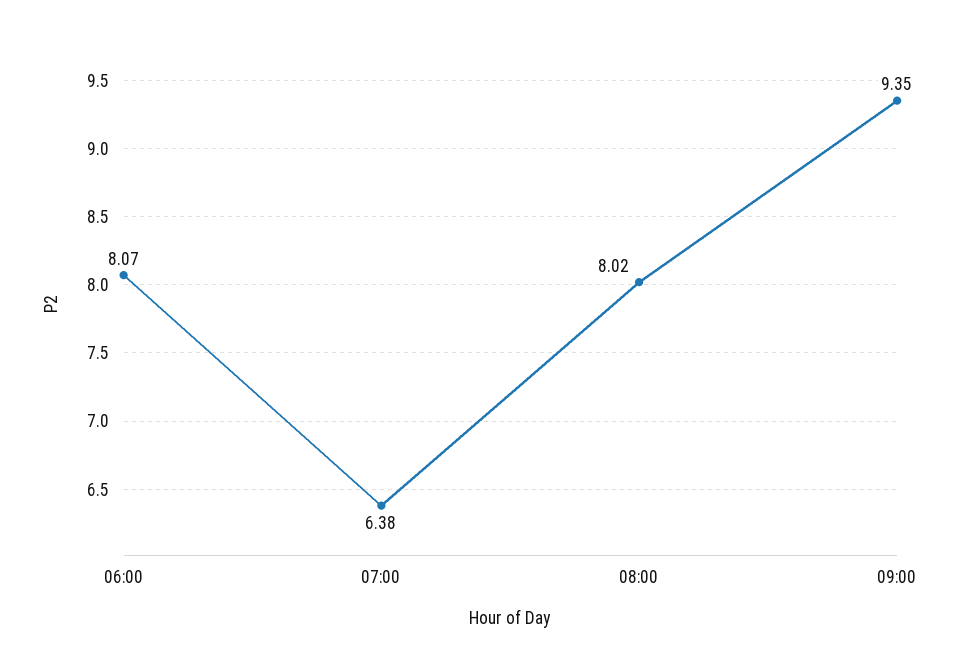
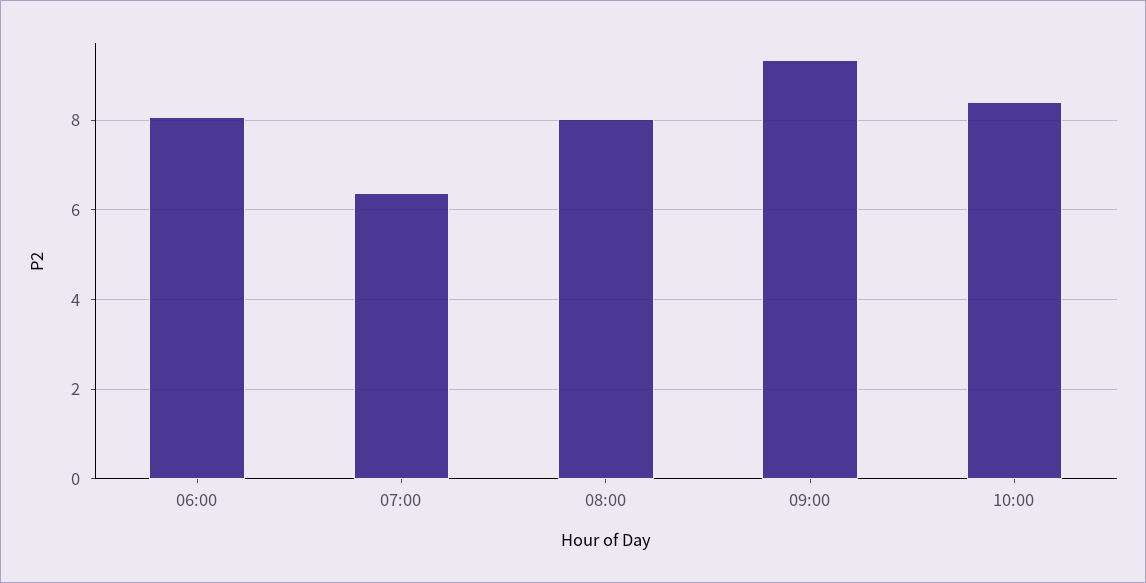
10:00: none -> 8.4

